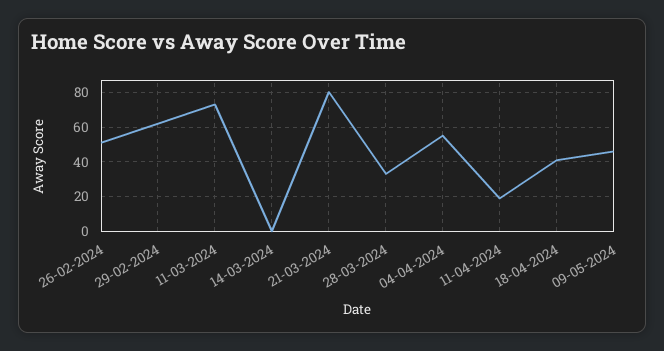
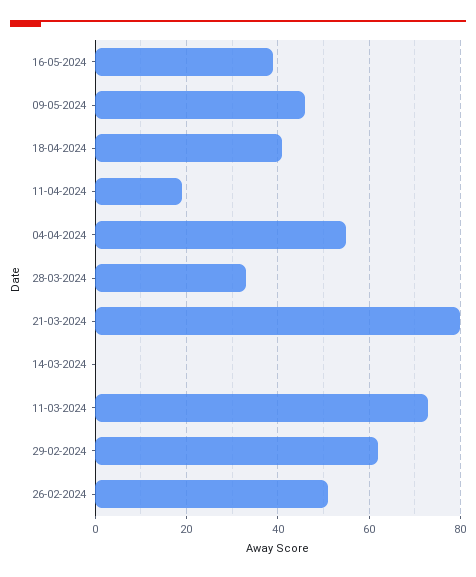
16-05-2024: none -> 40

